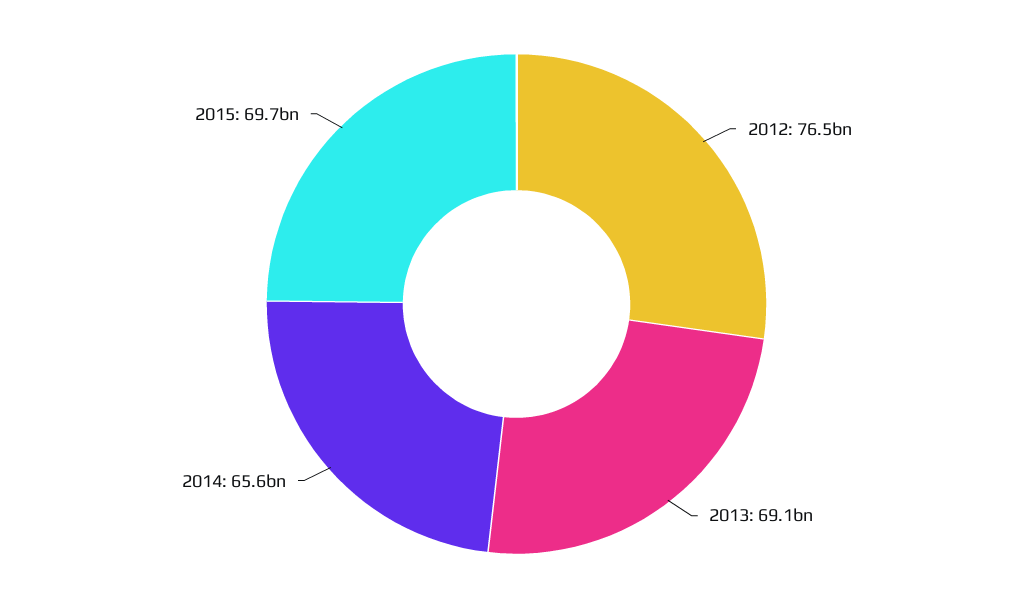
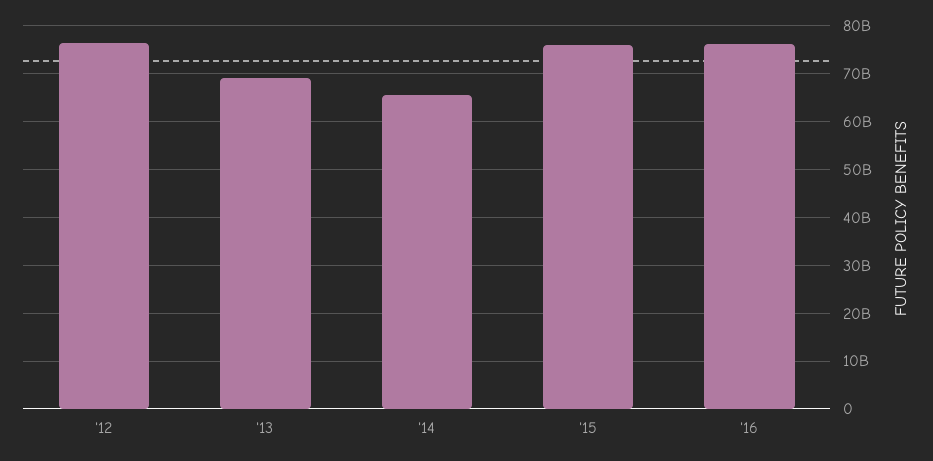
2015: 69700000000 -> 76000000000
'16: none -> 76000000000

